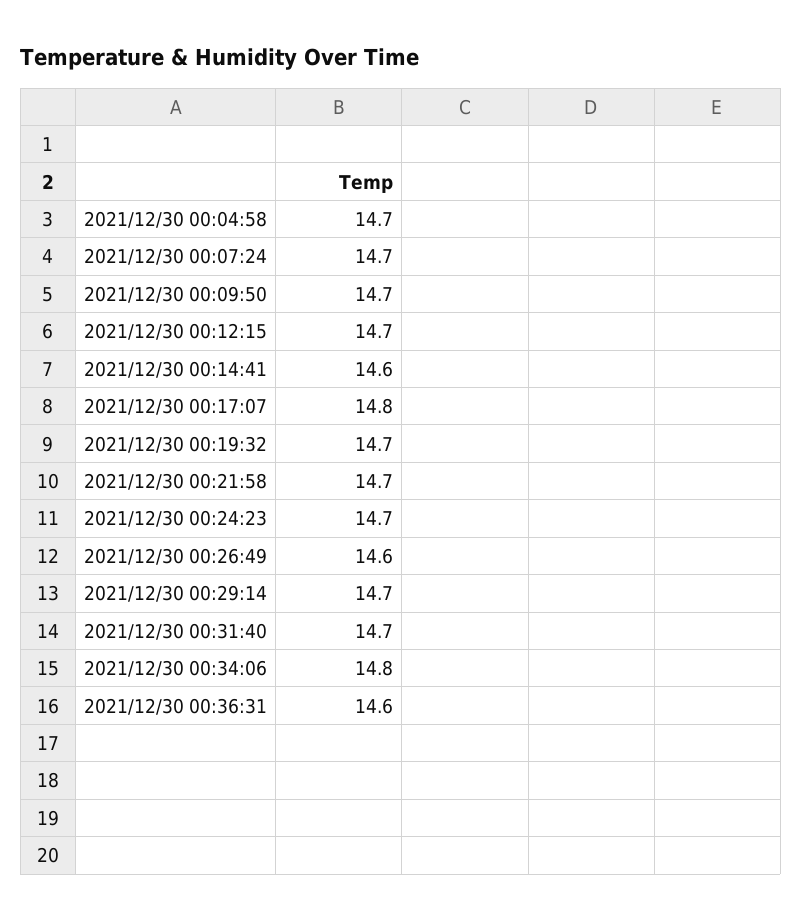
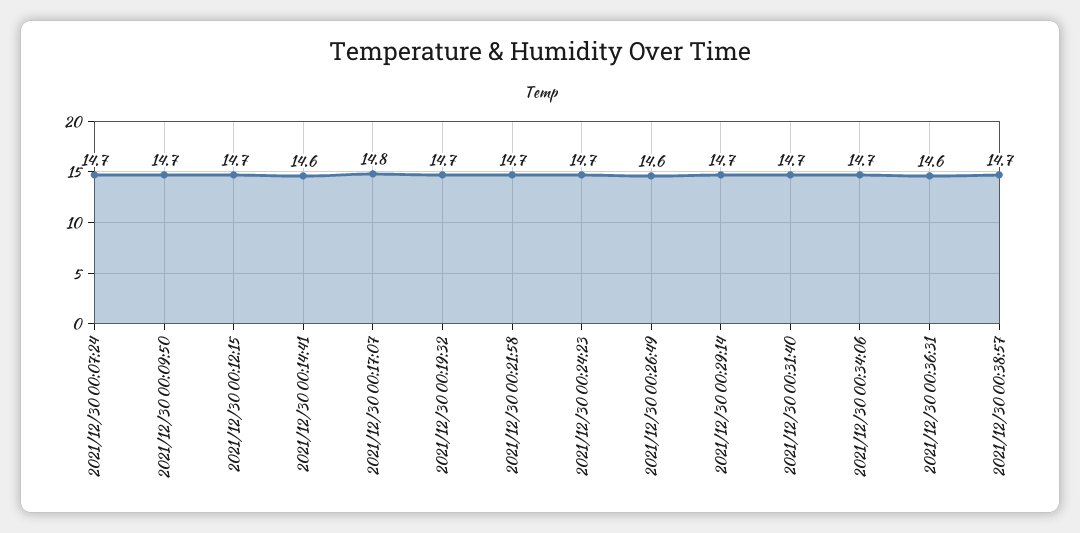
2021/12/30 00:04:58: 14.7 -> none
2021/12/30 00:34:06: 14.8 -> 14.7
2021/12/30 00:38:57: none -> 14.7

